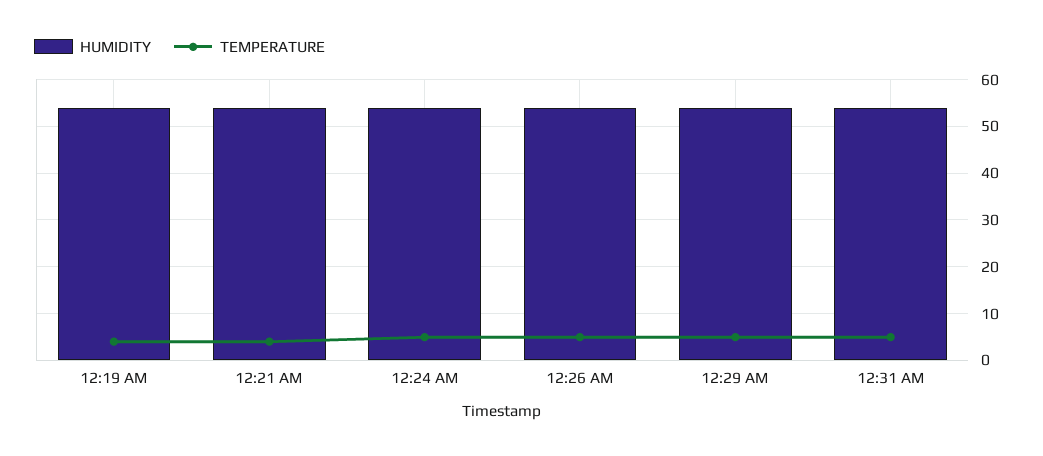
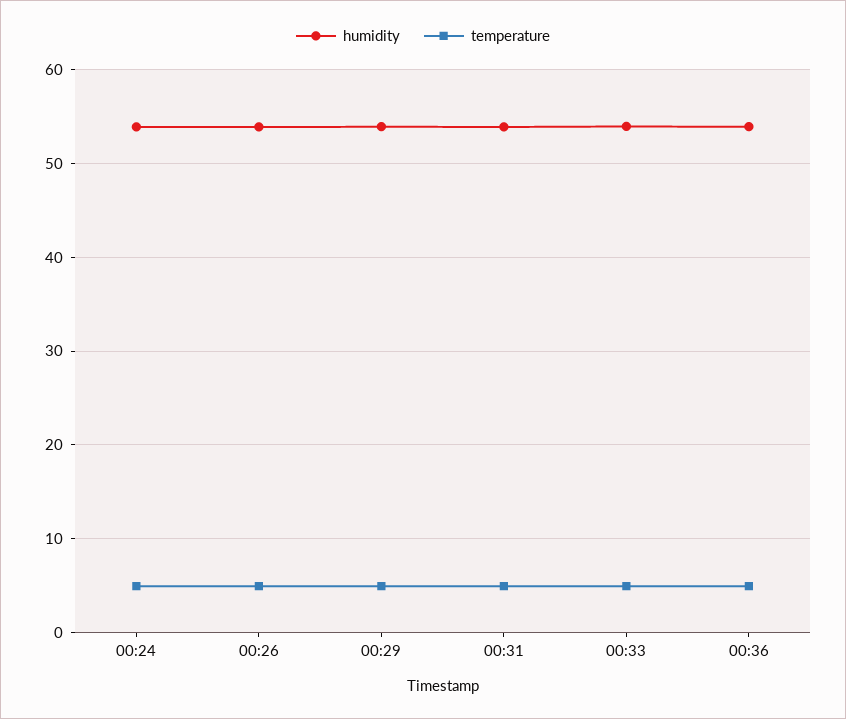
HUMIDITY, 12:19 AM: 54 -> none
TEMPERATURE, 12:19 AM: 4 -> none
HUMIDITY, 12:21 AM: 54 -> none
TEMPERATURE, 12:21 AM: 4 -> none
HUMIDITY, 00:33: none -> 54
TEMPERATURE, 00:33: none -> 5
HUMIDITY, 00:36: none -> 54
TEMPERATURE, 00:36: none -> 5

